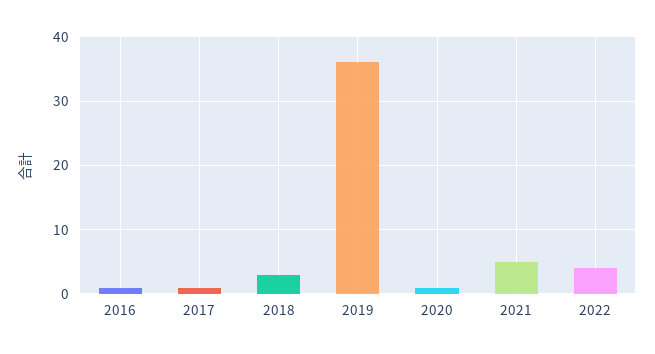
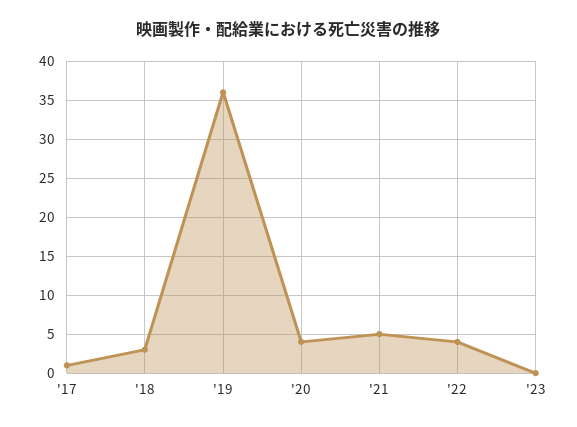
2016: 1 -> none
2020: 1 -> 4
'23: none -> 0

